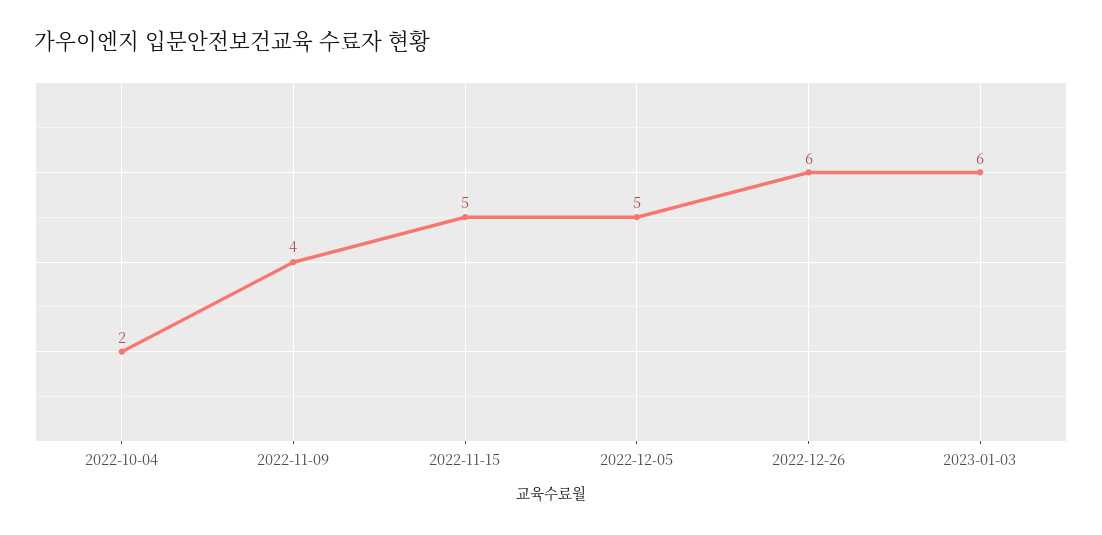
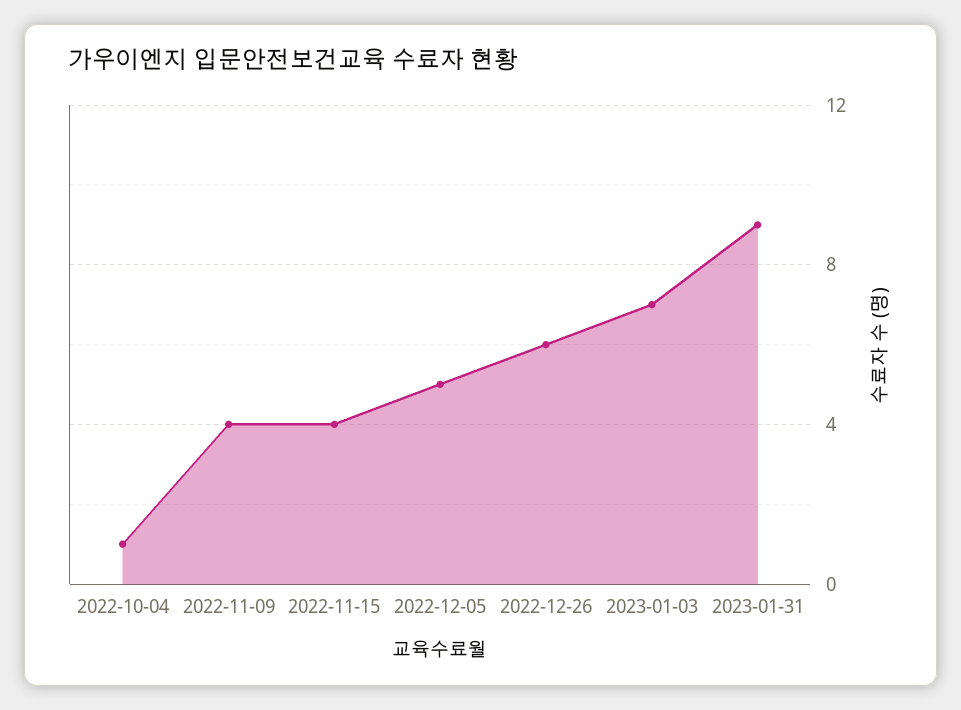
2022-10-04: 2 -> 1
2022-11-15: 5 -> 4
2023-01-03: 6 -> 7
2023-01-31: none -> 9

